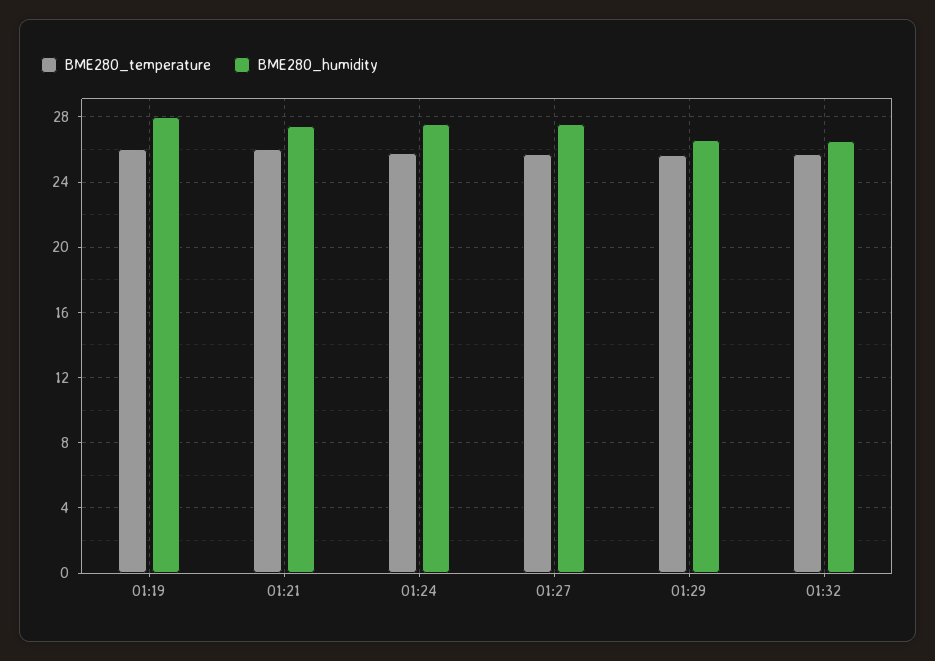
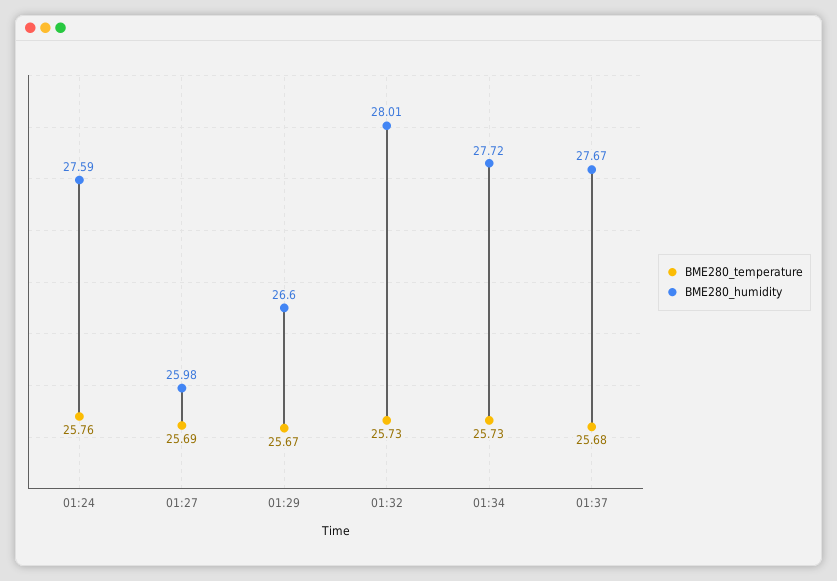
BME280_temperature, 01:19: 26 -> none
BME280_humidity, 01:19: 28 -> none
BME280_temperature, 01:21: 26 -> none
BME280_humidity, 01:21: 27.5 -> none
BME280_humidity, 01:27: 27.5 -> 25.98
BME280_humidity, 01:32: 26.5 -> 28.01
BME280_temperature, 01:34: none -> 25.73
BME280_humidity, 01:34: none -> 27.72
BME280_temperature, 01:37: none -> 25.68
BME280_humidity, 01:37: none -> 27.67

